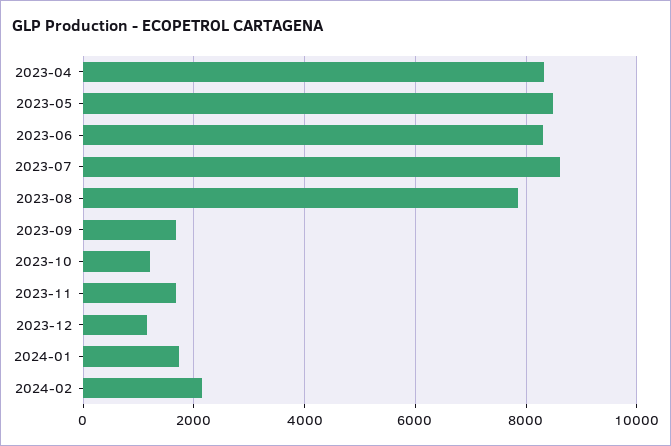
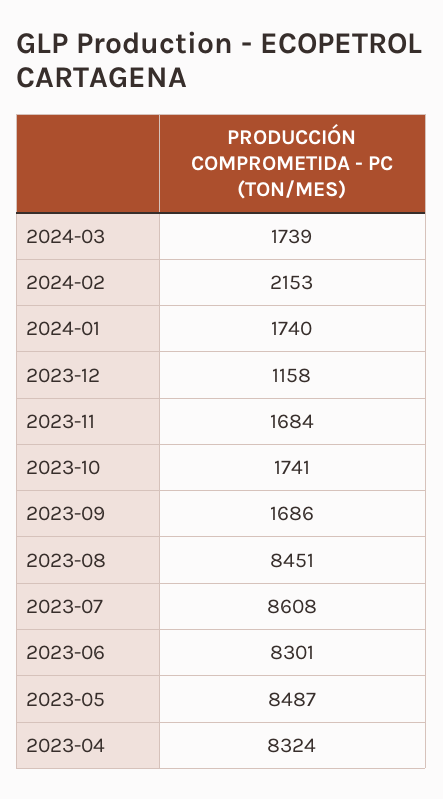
2023-08: 7800 -> 8451
2023-10: 1200 -> 1741
2024-03: none -> 1739

